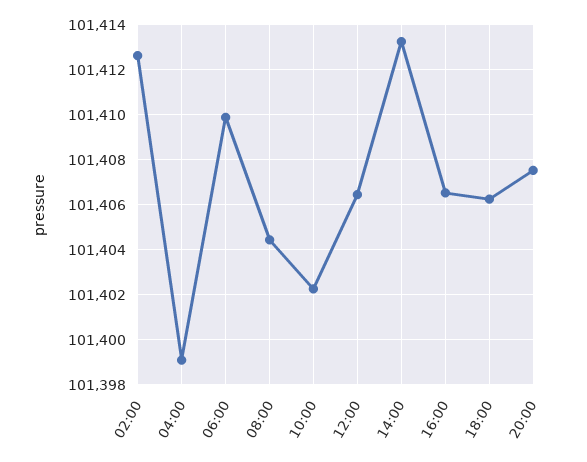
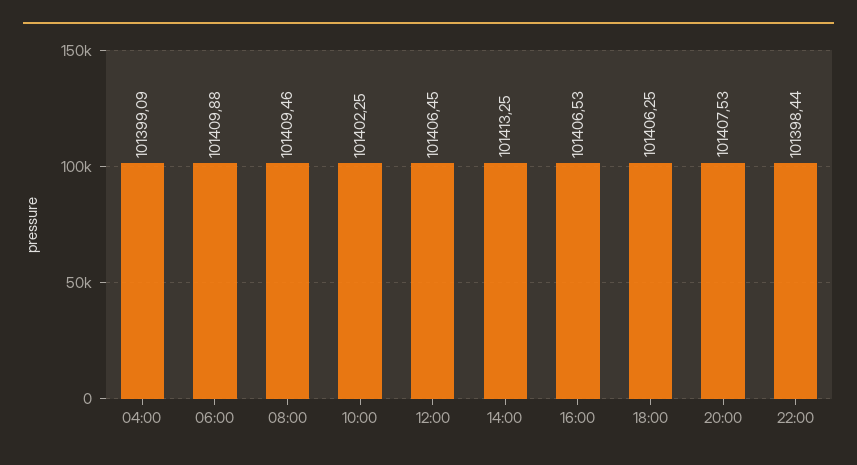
02:00: 101412.5 -> none
08:00: 101404.5 -> 101409.46
22:00: none -> 101398.44

